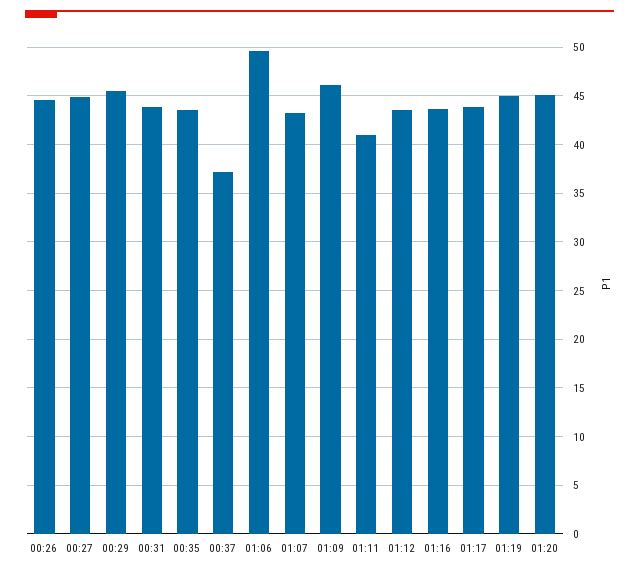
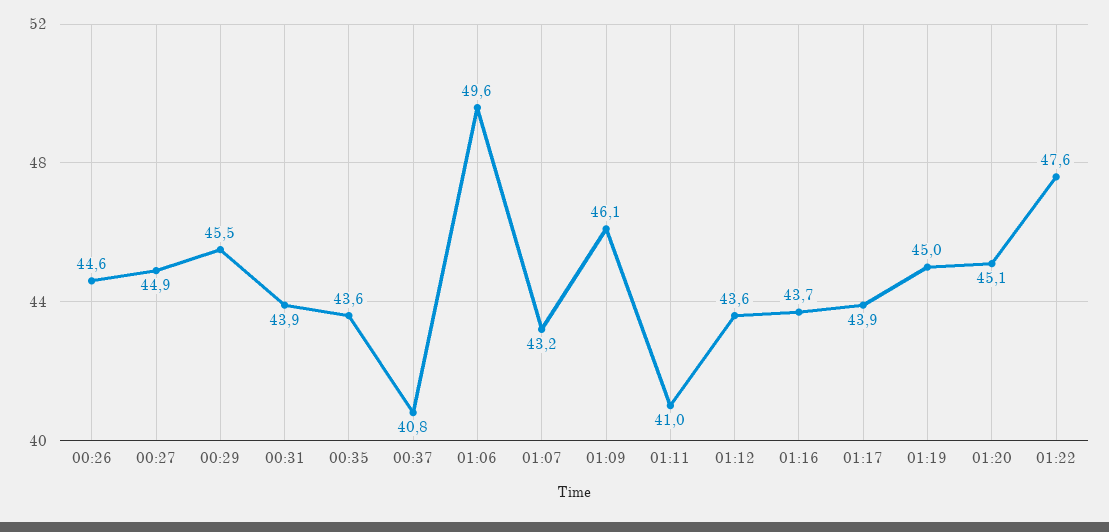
00:37: 37 -> 40.8
01:22: none -> 47.6

